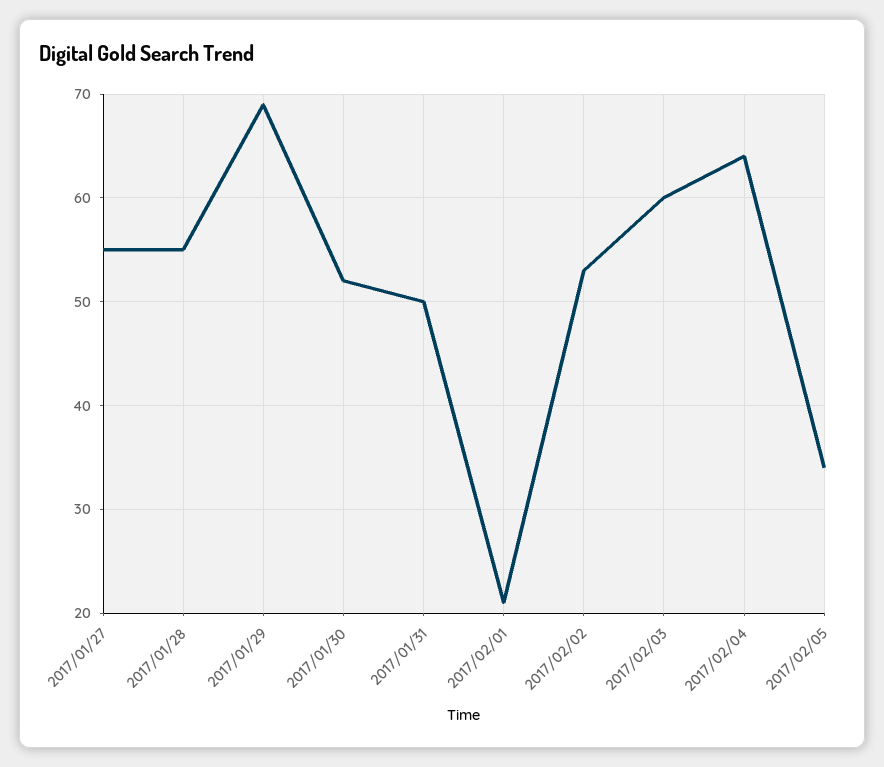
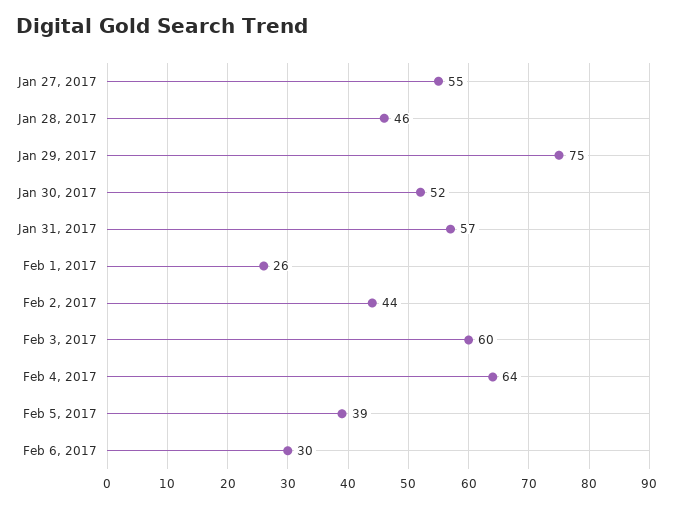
2017/01/28: 55 -> 46
2017/01/29: 69 -> 75
2017/01/31: 50 -> 57
2017/02/01: 21 -> 26
2017/02/02: 53 -> 44
2017/02/05: 34 -> 39
Feb 6, 2017: none -> 30

